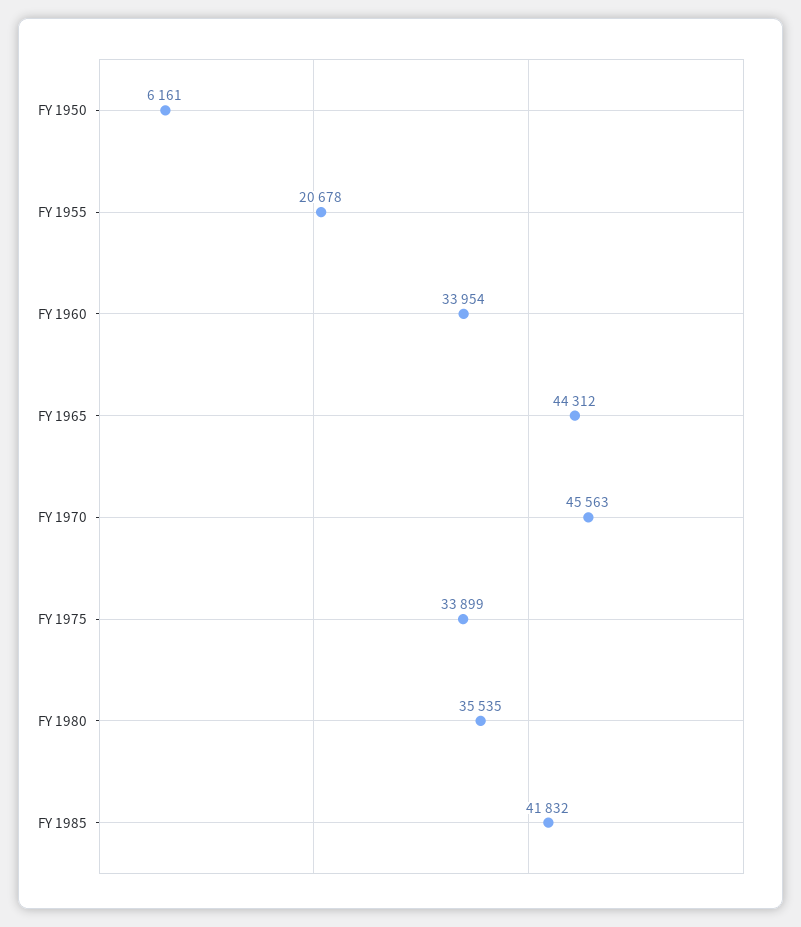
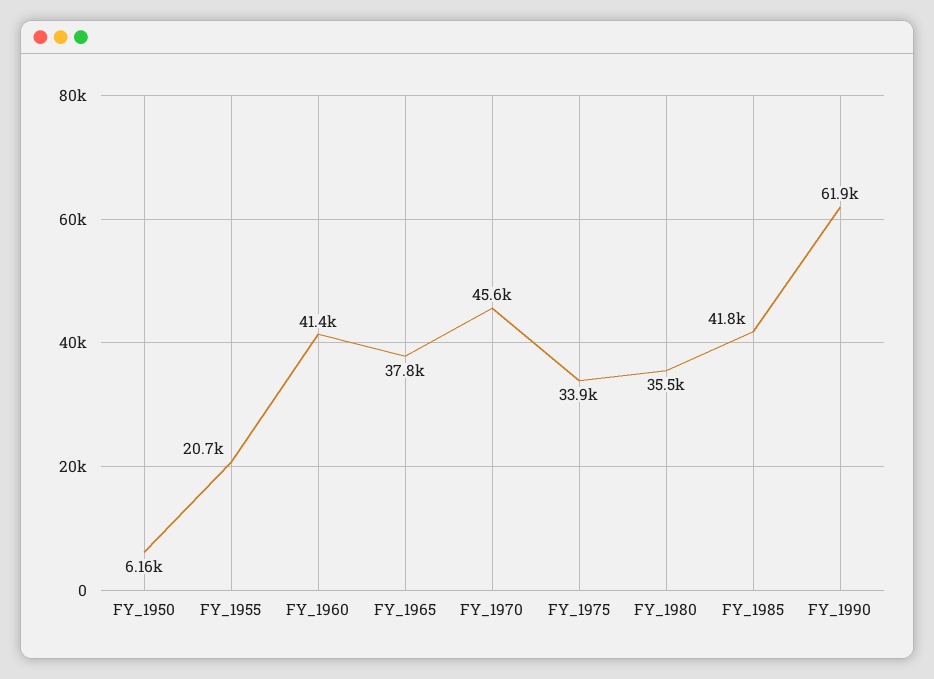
FY 1960: 33954 -> 41400
FY 1965: 44312 -> 37800
FY_1990: none -> 61900

